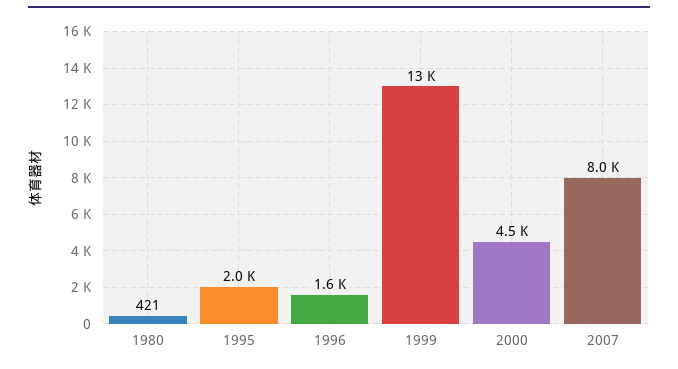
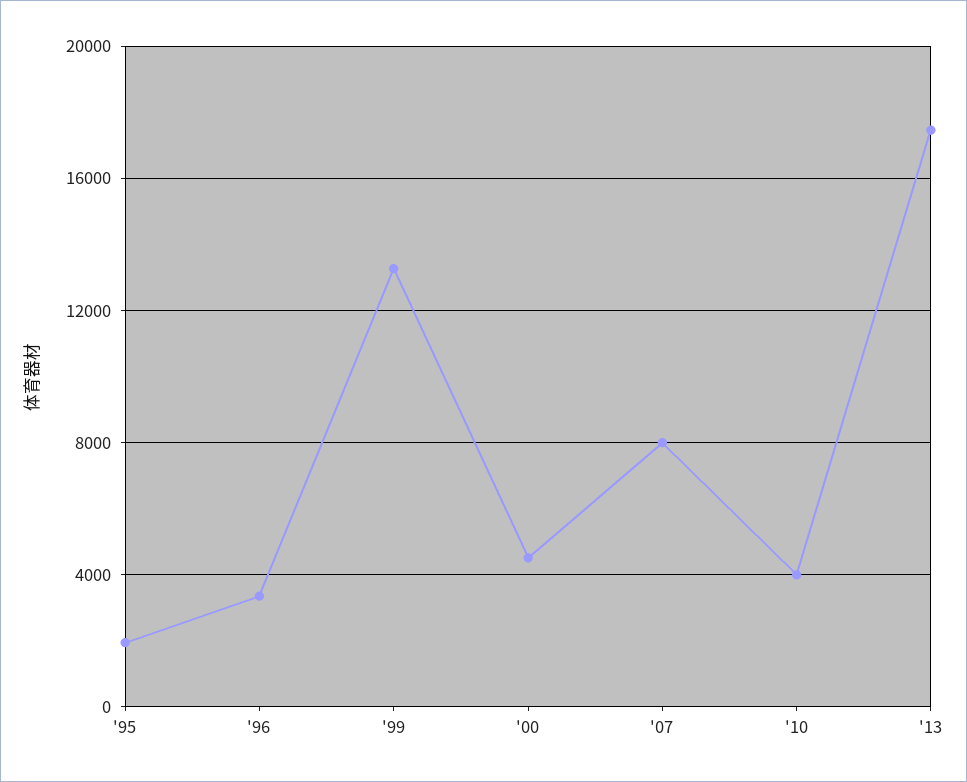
1980: 421 -> none
1996: 1600 -> 3500
'10: none -> 4000
'13: none -> 17500

